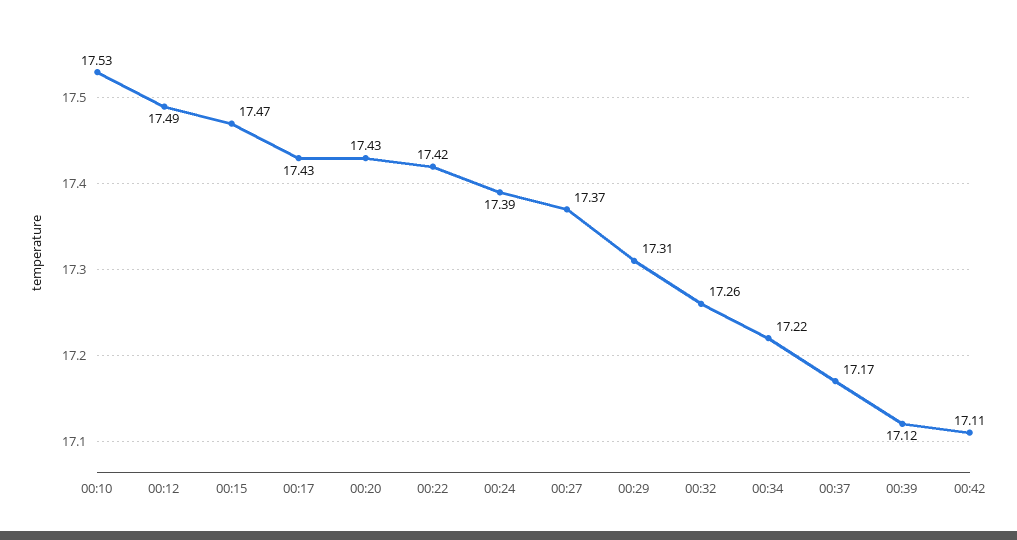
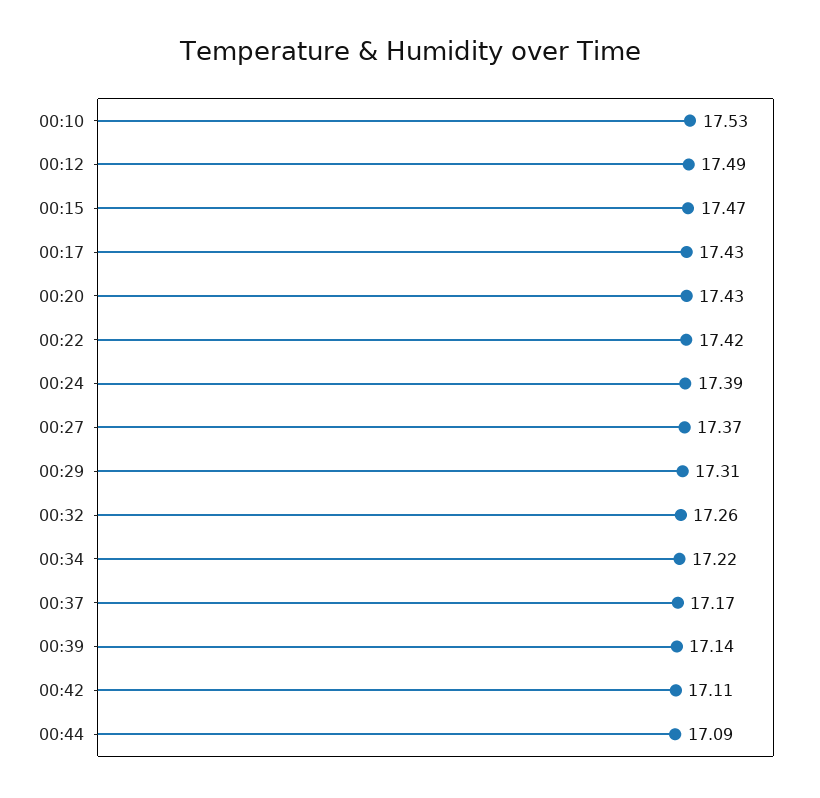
00:39: 17.12 -> 17.14
00:44: none -> 17.09

